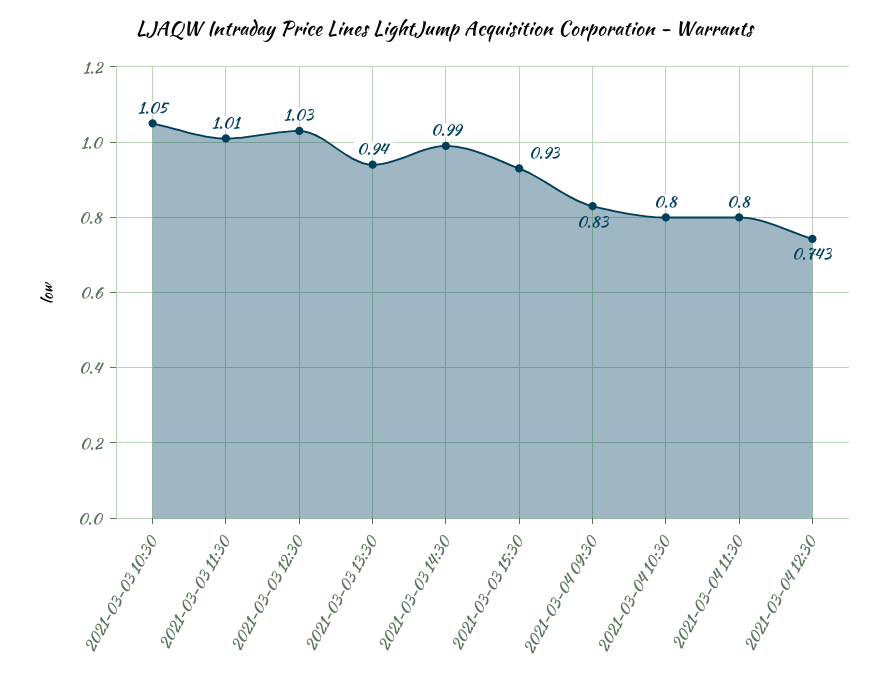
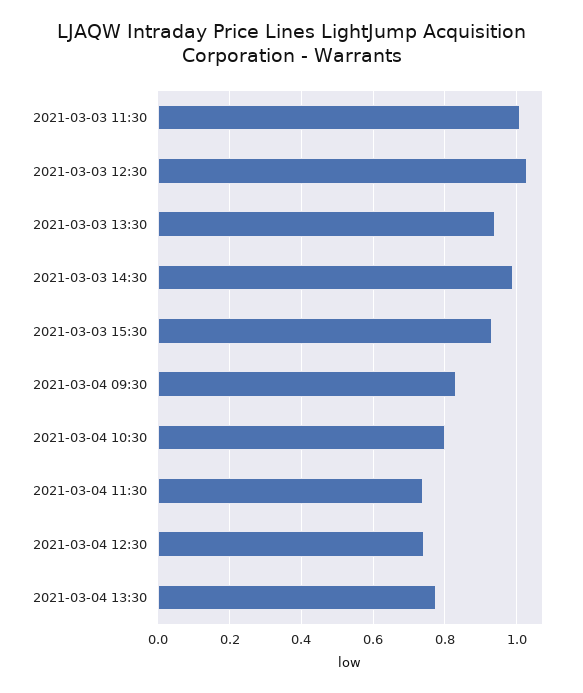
2021-03-03 10:30: 1.05 -> none
2021-03-04 11:30: 0.8 -> 0.74
2021-03-04 13:30: none -> 0.78

